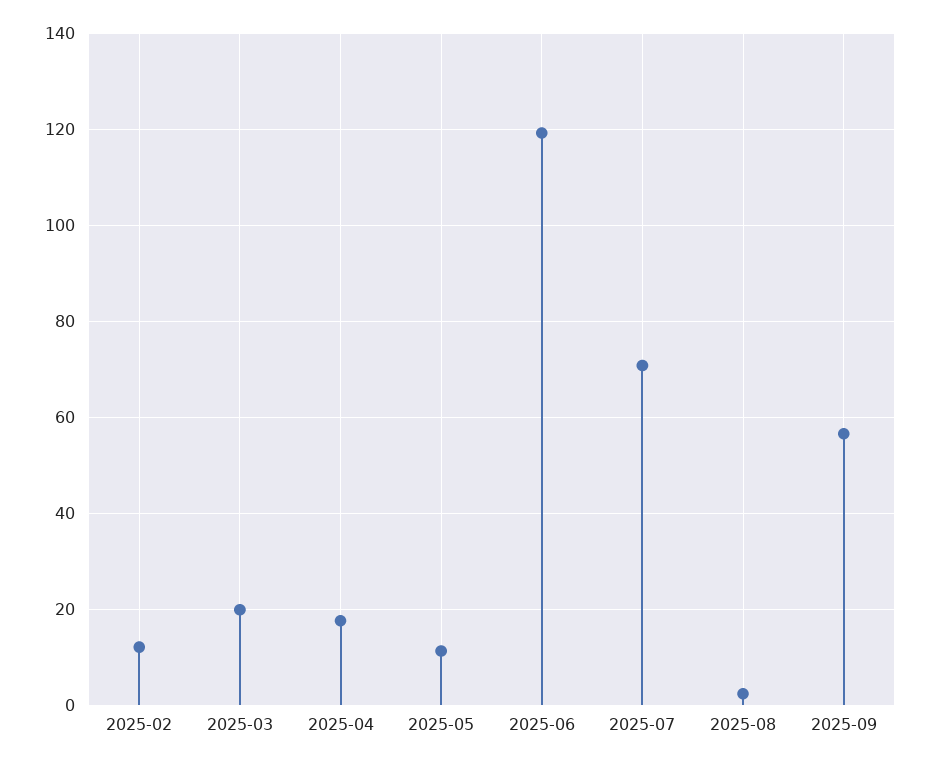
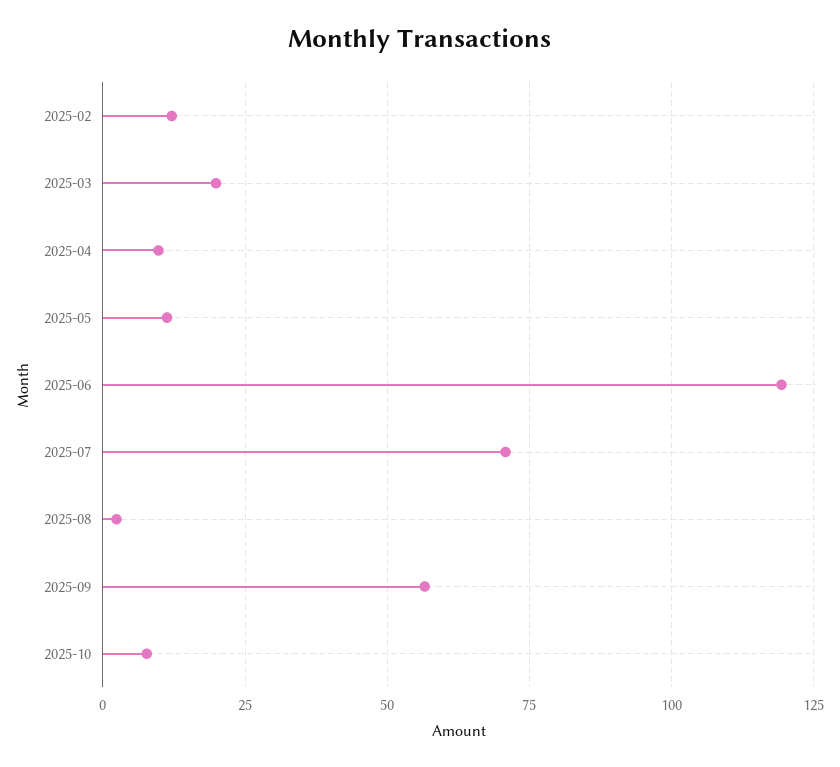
2025-04: 18 -> 10
2025-10: none -> 7.5

